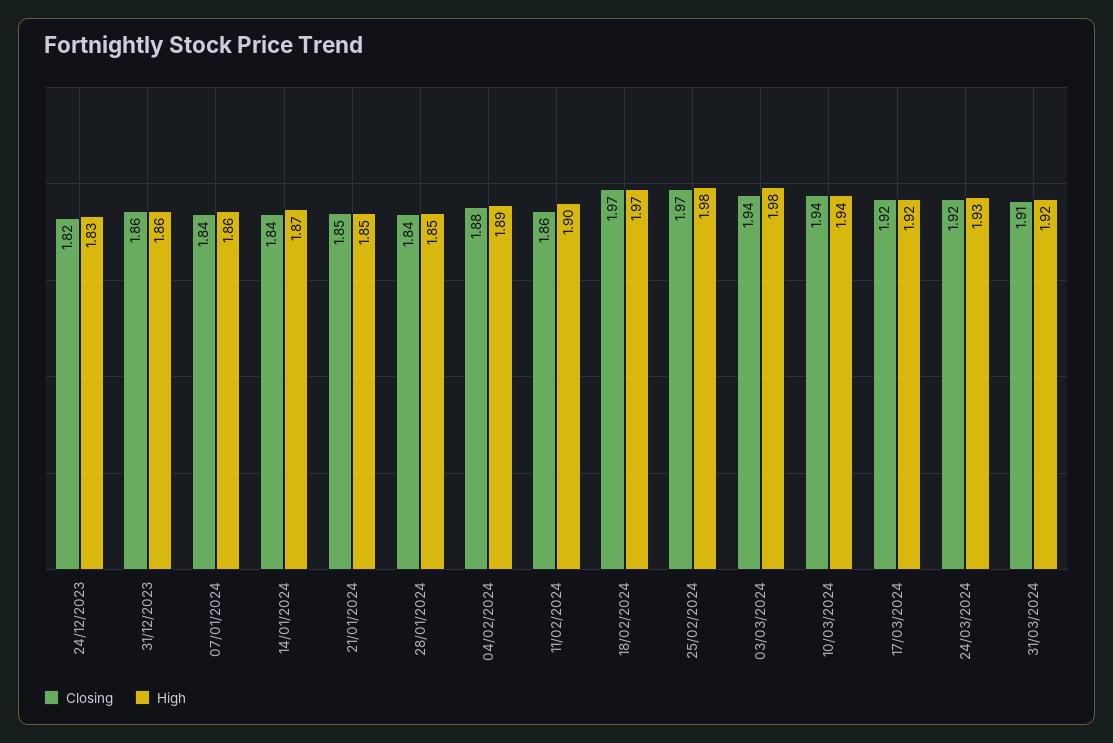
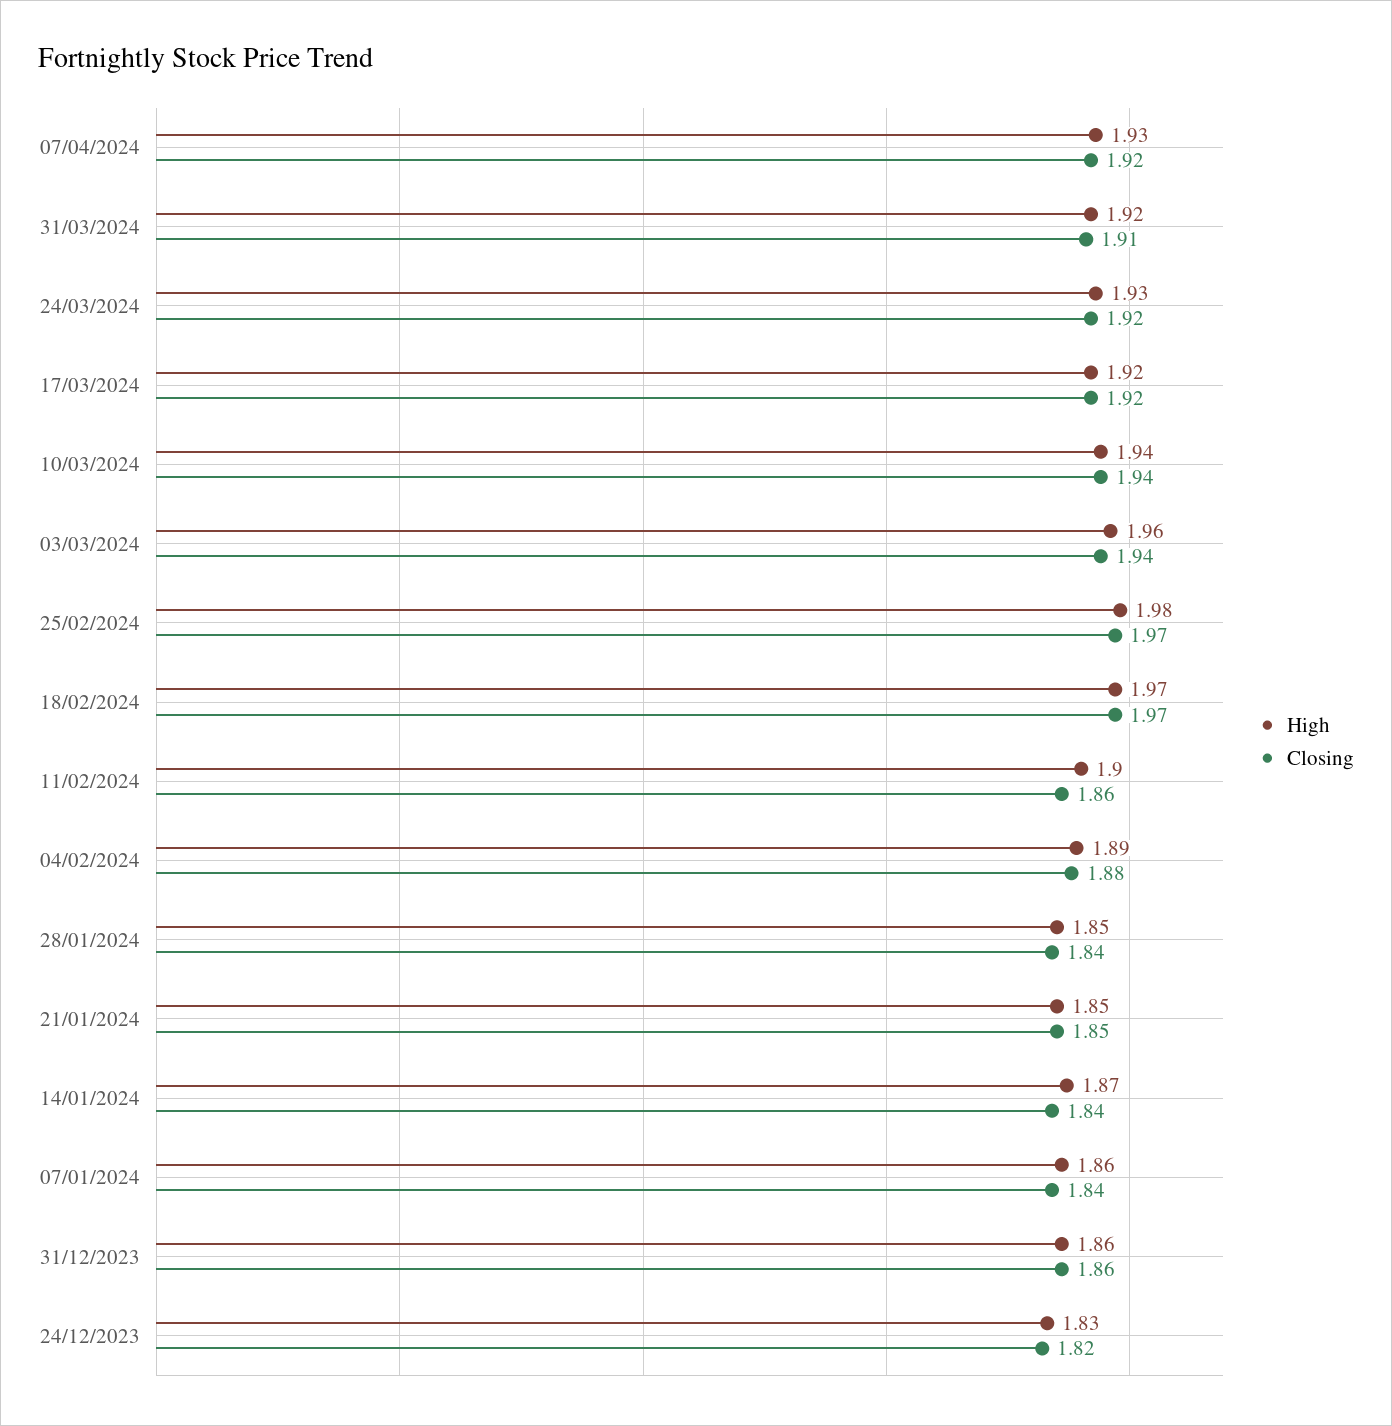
High, 03/03/2024: 1.98 -> 1.96
High, 07/04/2024: none -> 1.93
Closing, 07/04/2024: none -> 1.92

